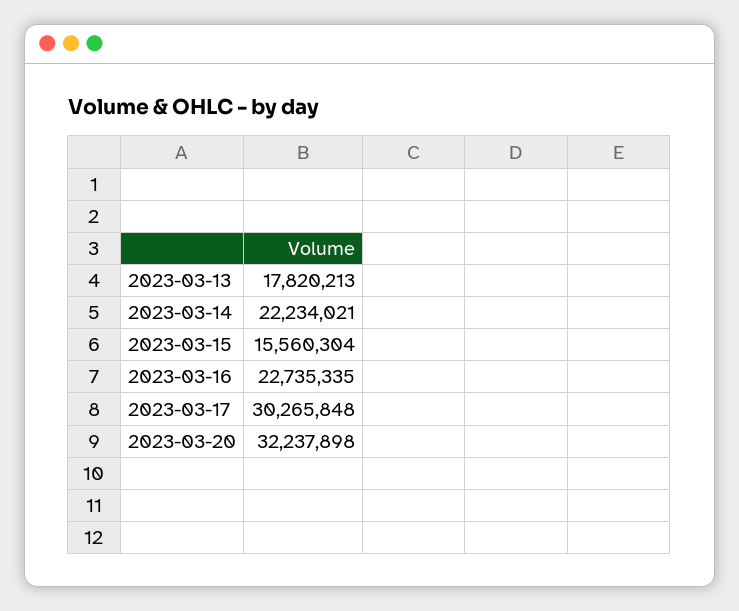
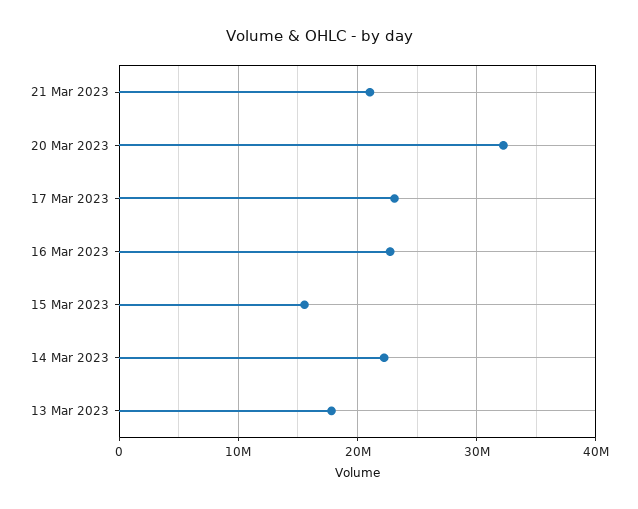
2023-03-17: 30265848 -> 23000000
21 Mar 2023: none -> 21000000

